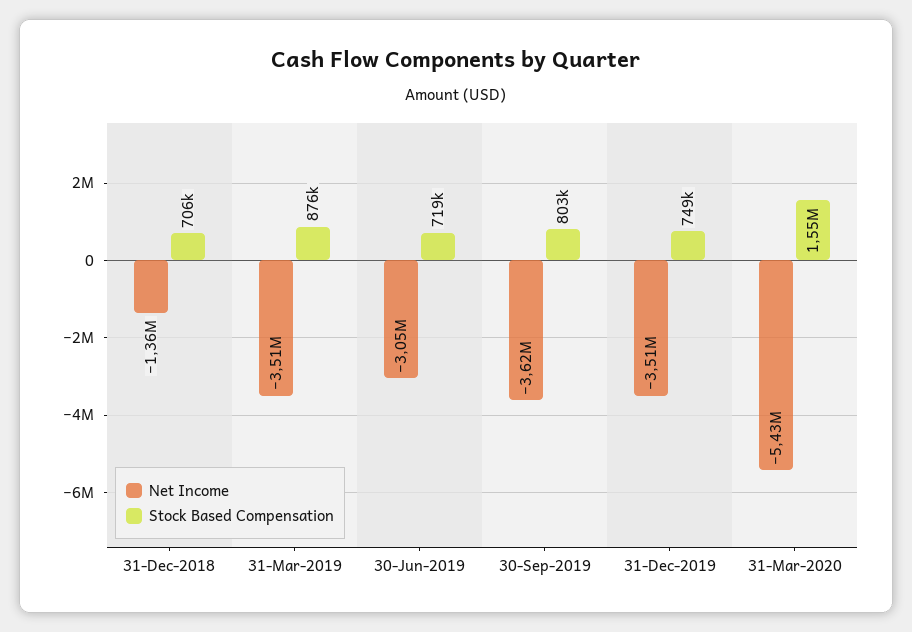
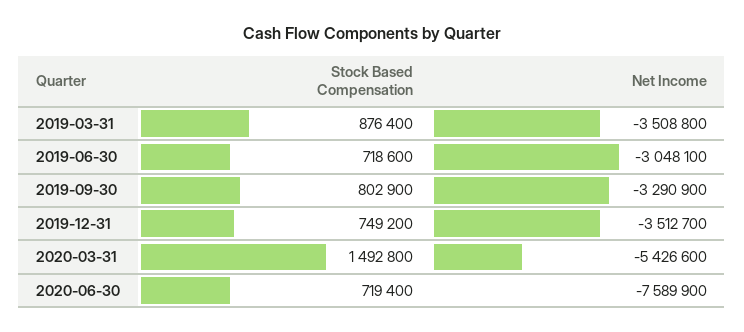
Net Income, 31-Dec-2018: -1360000 -> none
Stock Based Compensation, 31-Dec-2018: 706000 -> none
Net Income, 30-Sep-2019: -3620000 -> -3290900
Stock Based Compensation, 31-Mar-2020: 1550000 -> 1492800
Stock Based Compensation, 2020-06-30: none -> 719400
Net Income, 2020-06-30: none -> -7589900

